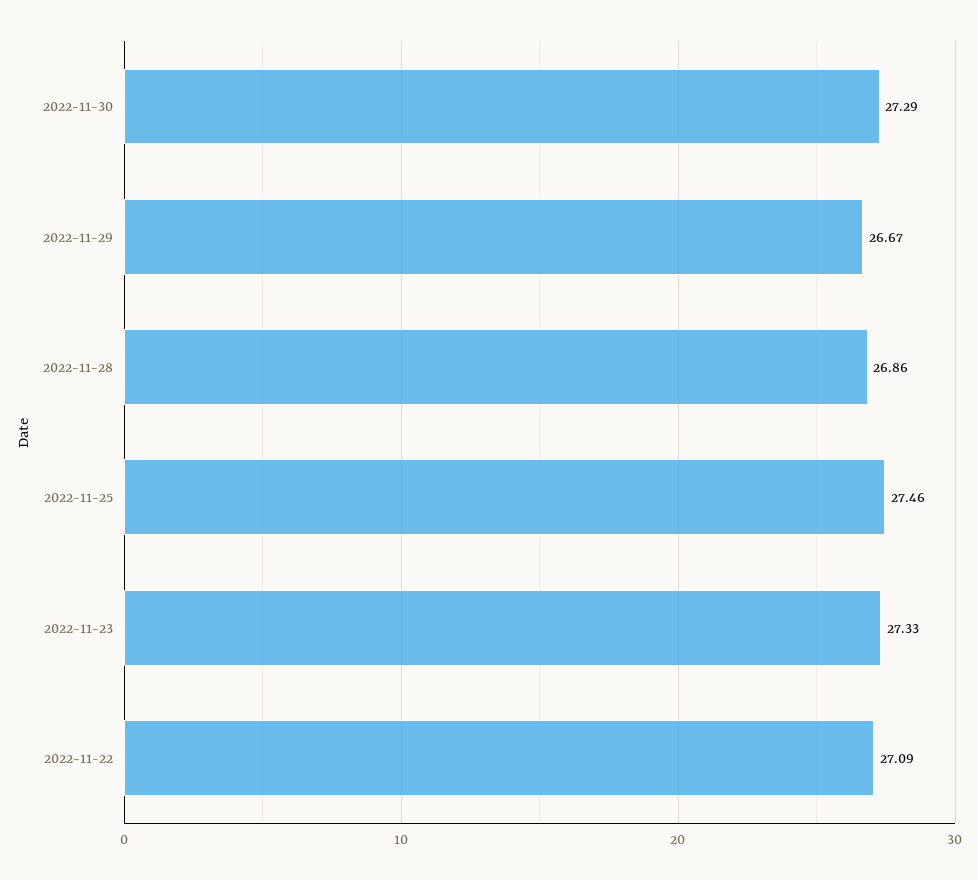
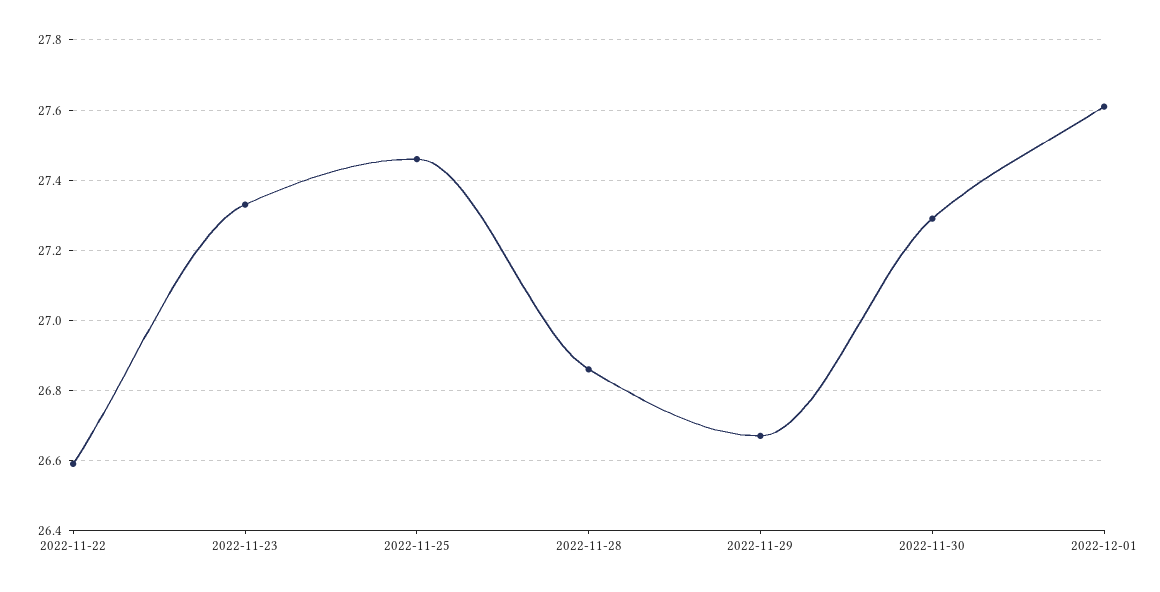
2022-11-22: 27.09 -> 26.6
2022-12-01: none -> 27.6

